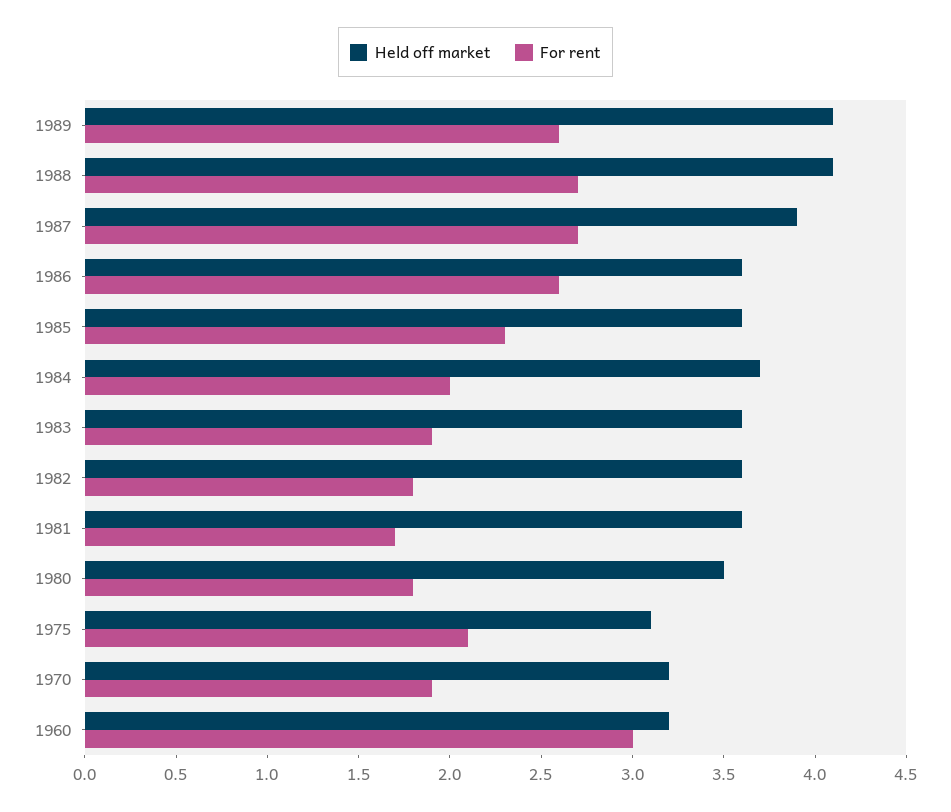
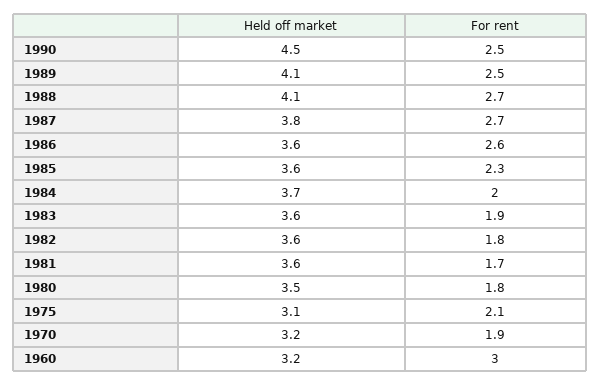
For rent, 1989: 2.6 -> 2.5
Held off market, 1987: 3.9 -> 3.8
Held off market, 1990: none -> 4.5
For rent, 1990: none -> 2.5

